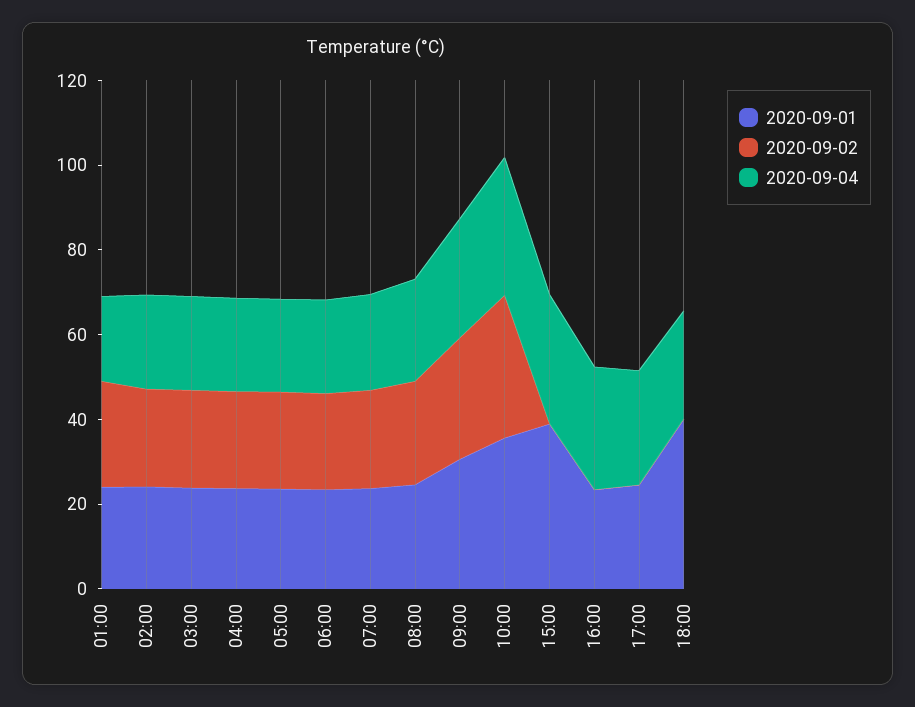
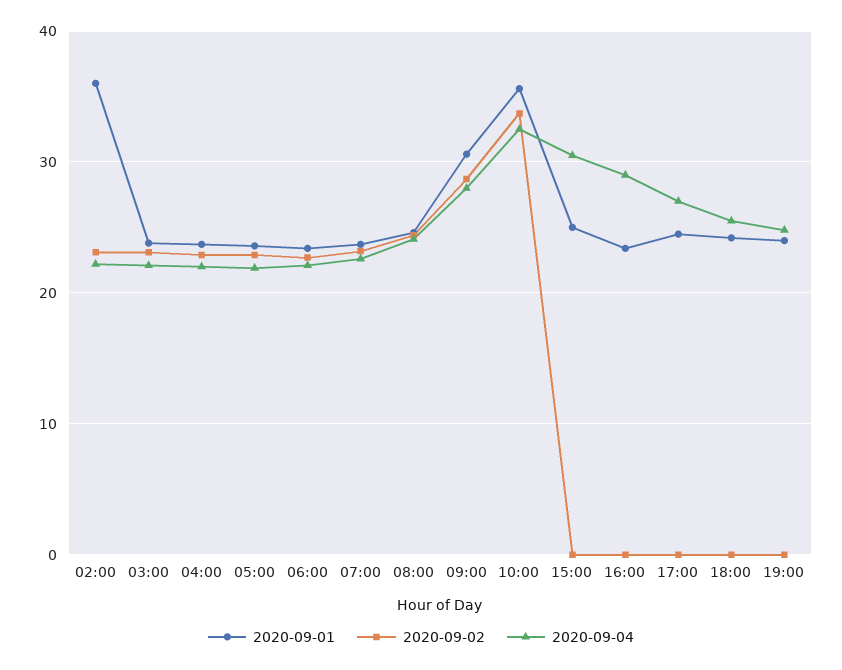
2020-09-01, 01:00: 25 -> none
2020-09-02, 01:00: 25 -> none
2020-09-04, 01:00: 20 -> none
2020-09-01, 02:00: 25 -> 36
2020-09-01, 15:00: 40 -> 25
2020-09-01, 18:00: 40 -> 24
2020-09-01, 19:00: none -> 24
2020-09-02, 19:00: none -> 0
2020-09-04, 19:00: none -> 25

